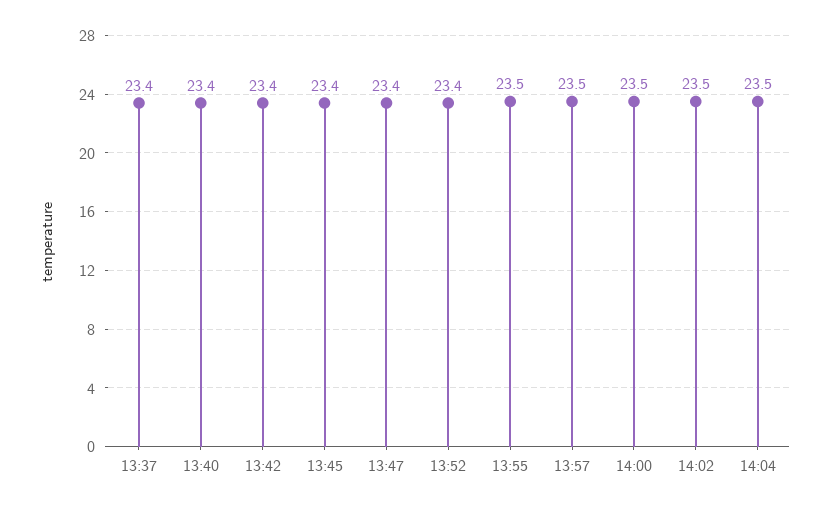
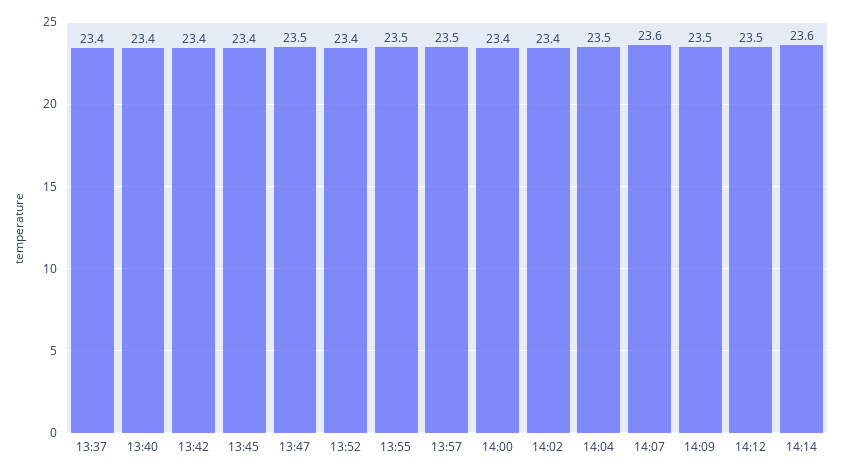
13:47: 23.4 -> 23.5
14:00: 23.5 -> 23.4
14:02: 23.5 -> 23.4
14:07: none -> 23.6
14:09: none -> 23.5
14:12: none -> 23.5
14:14: none -> 23.6

